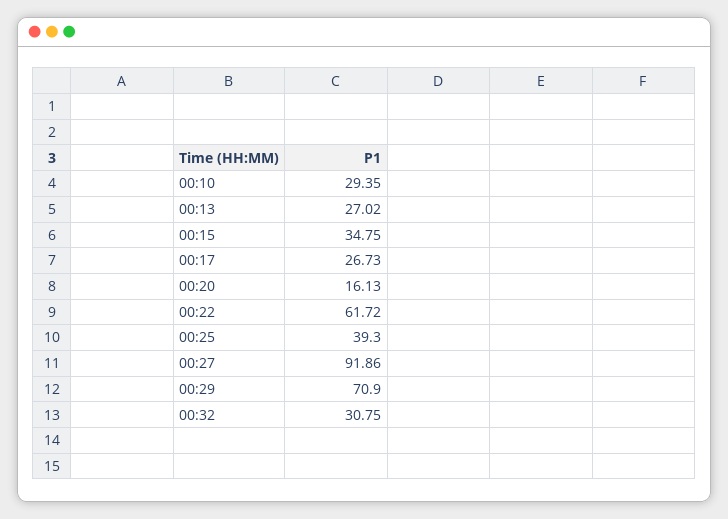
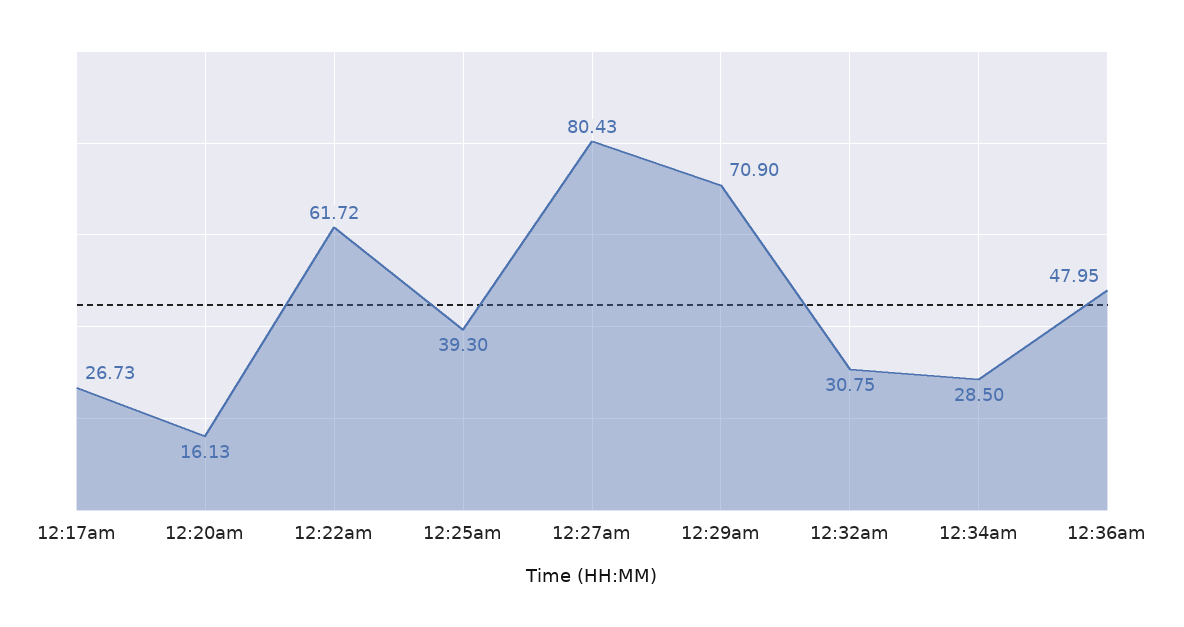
00:10: 29.35 -> none
00:13: 27.02 -> none
00:15: 34.75 -> none
00:27: 91.86 -> 80.43
12:34am: none -> 28.5
12:36am: none -> 47.95

